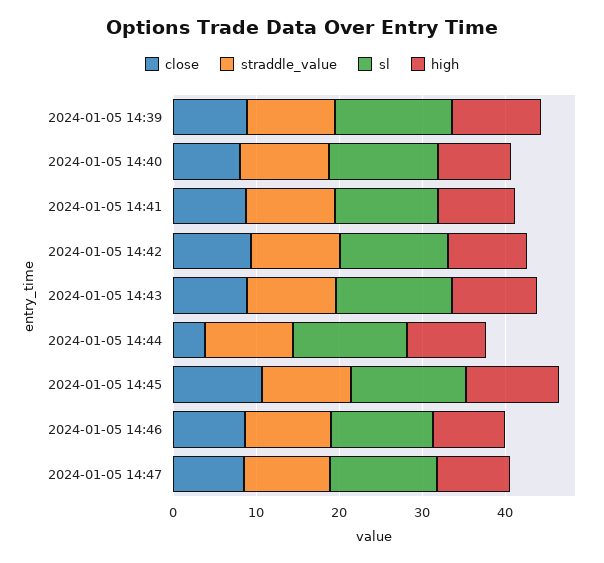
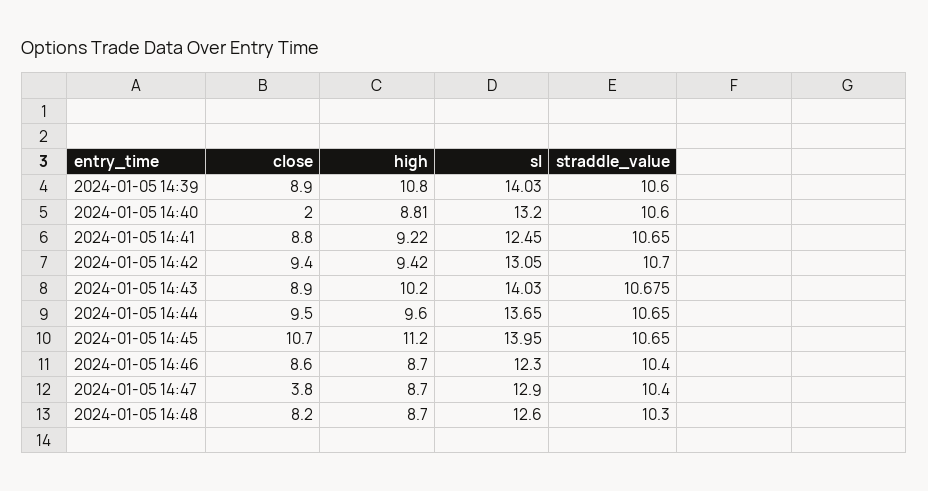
close, 2024-01-05 14:40: 8 -> 2
close, 2024-01-05 14:44: 4 -> 9.5
close, 2024-01-05 14:47: 8 -> 3.8
close, 2024-01-05 14:48: none -> 8.2
high, 2024-01-05 14:48: none -> 8.7
sl, 2024-01-05 14:48: none -> 12.6
straddle_value, 2024-01-05 14:48: none -> 10.3

